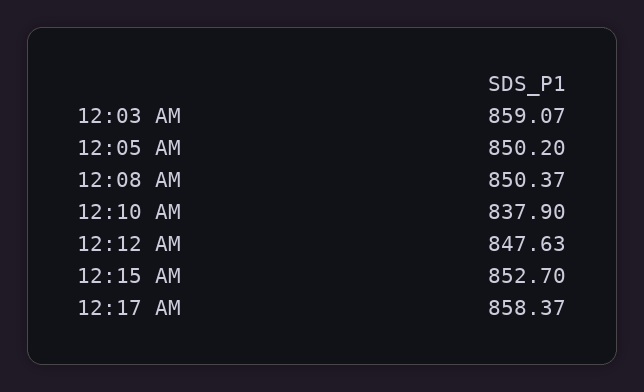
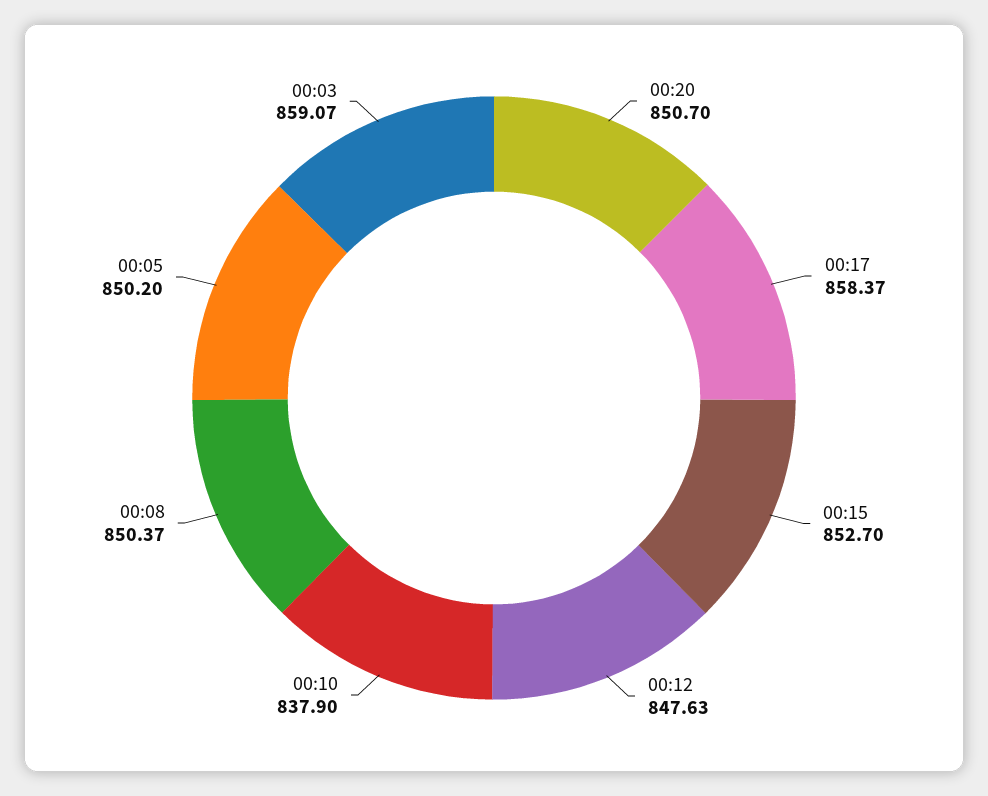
00:20: none -> 850.7

